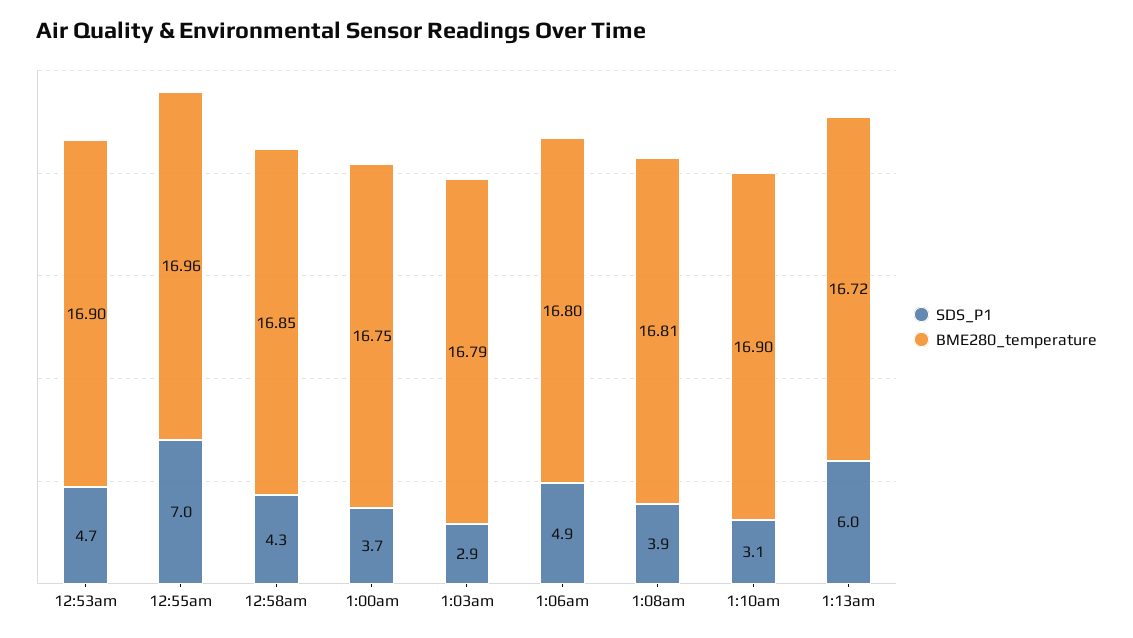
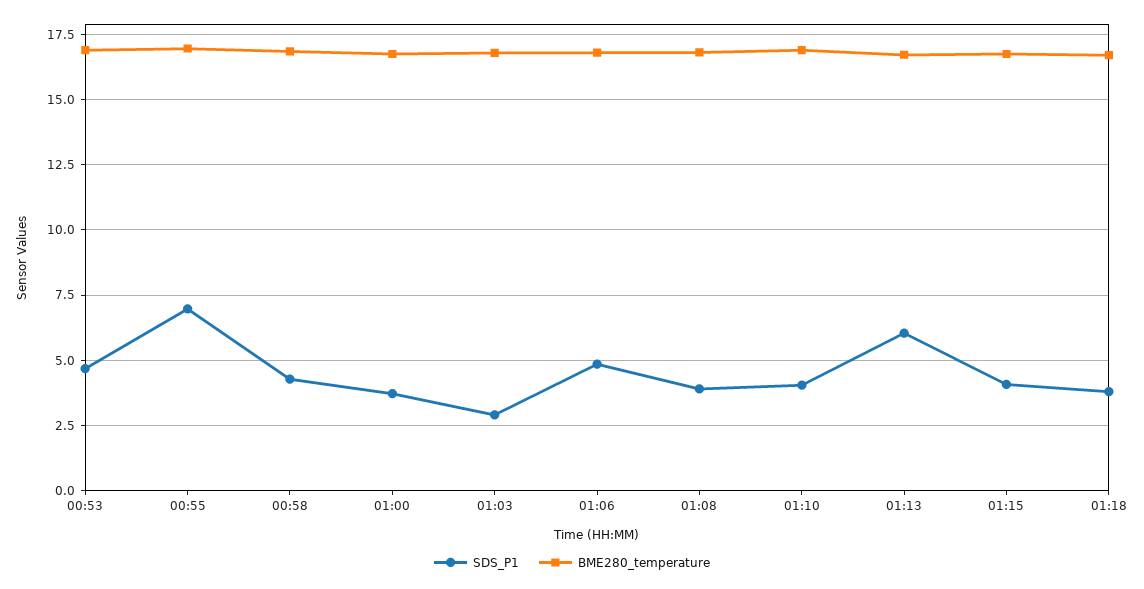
SDS_P1, 1:10am: 3.1 -> 4
SDS_P1, 01:15: none -> 4
BME280_temperature, 01:15: none -> 16.75
SDS_P1, 01:18: none -> 3.75
BME280_temperature, 01:18: none -> 16.75

